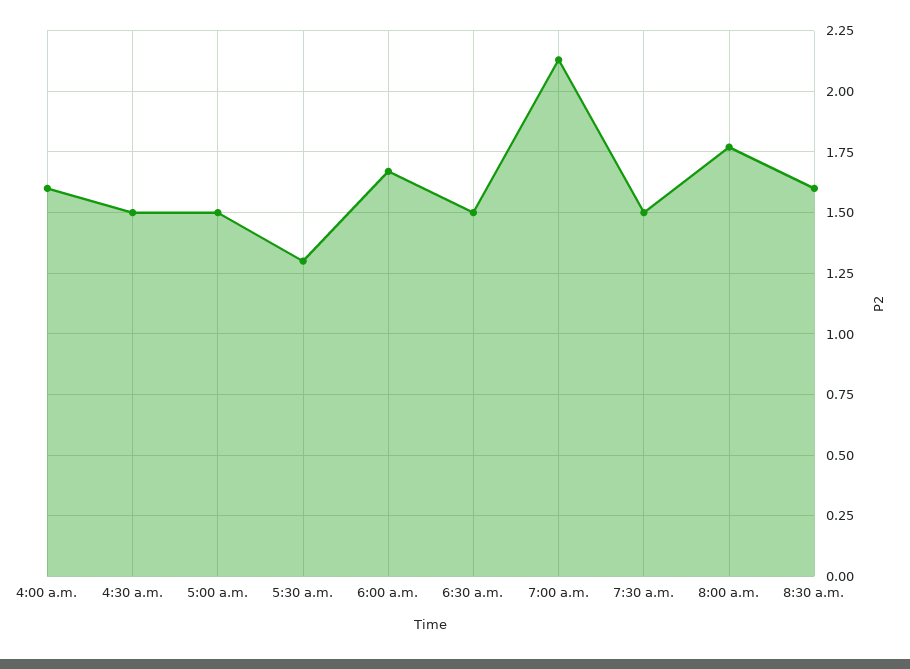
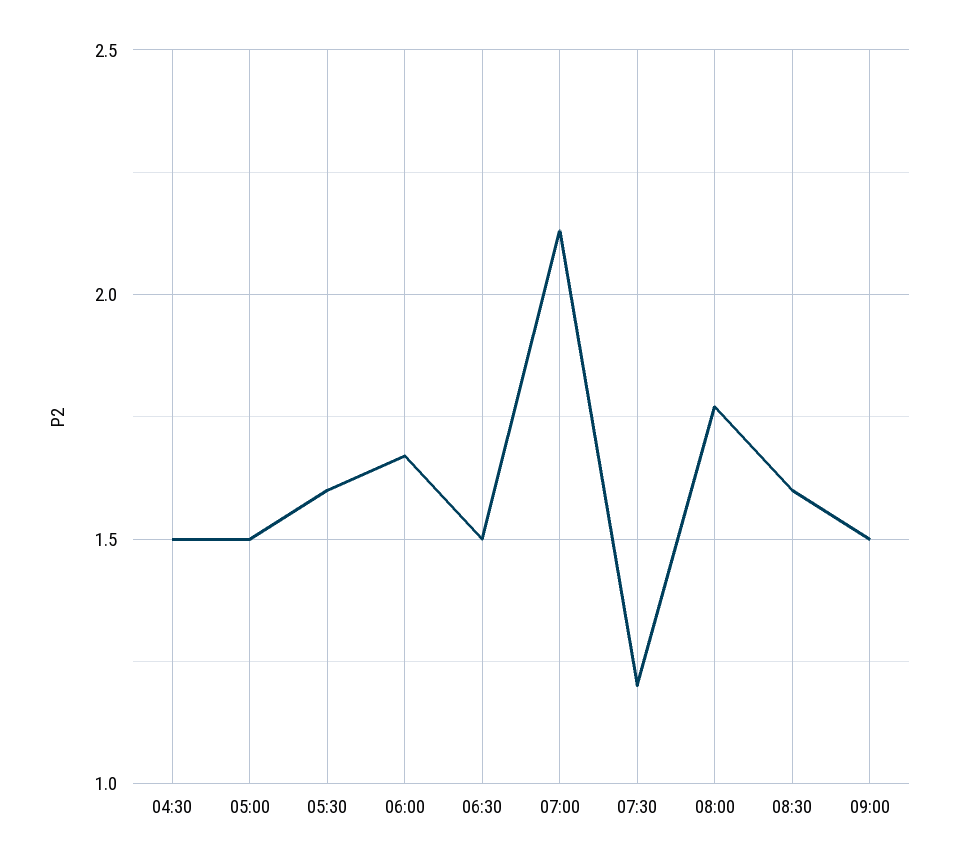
4:00 a.m.: 1.6 -> none
5:30 a.m.: 1.3 -> 1.6
7:30 a.m.: 1.5 -> 1.2
09:00: none -> 1.5

